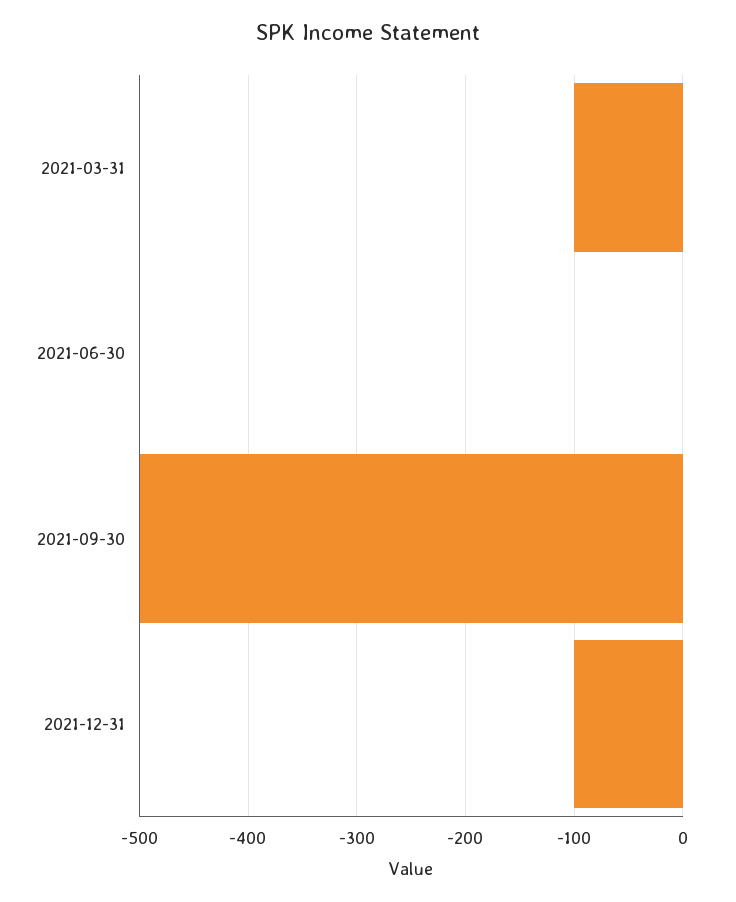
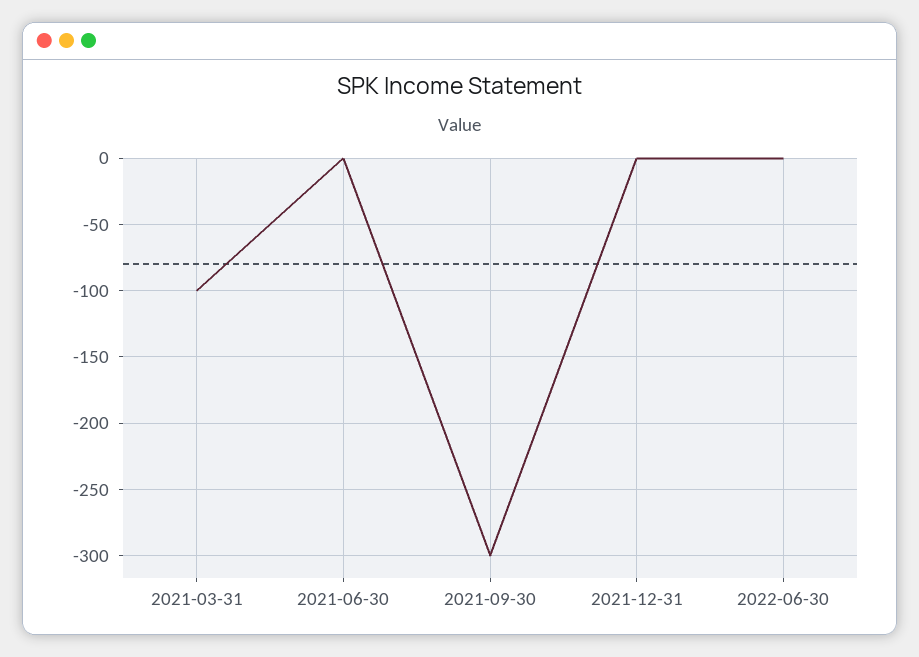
2021-09-30: -500 -> -300
2021-12-31: -100 -> 0
2022-06-30: none -> 0

